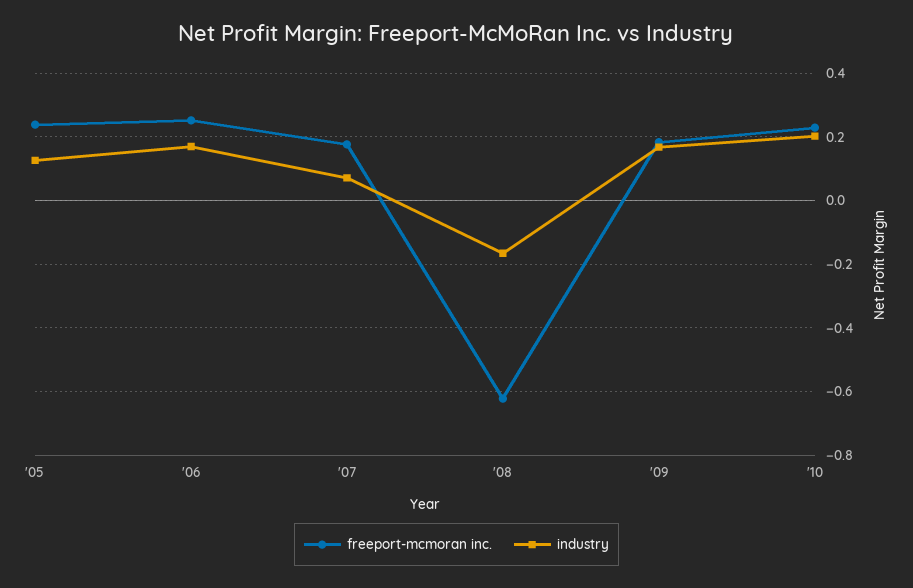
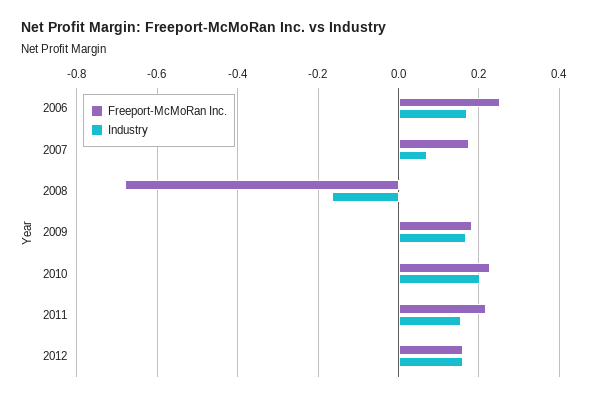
freeport-mcmoran inc., '05: 0.24 -> none
industry, '05: 0.12 -> none
freeport-mcmoran inc., '08: -0.62 -> -0.68
freeport-mcmoran inc., 2011: none -> 0.22
industry, 2011: none -> 0.16
freeport-mcmoran inc., 2012: none -> 0.16
industry, 2012: none -> 0.16

